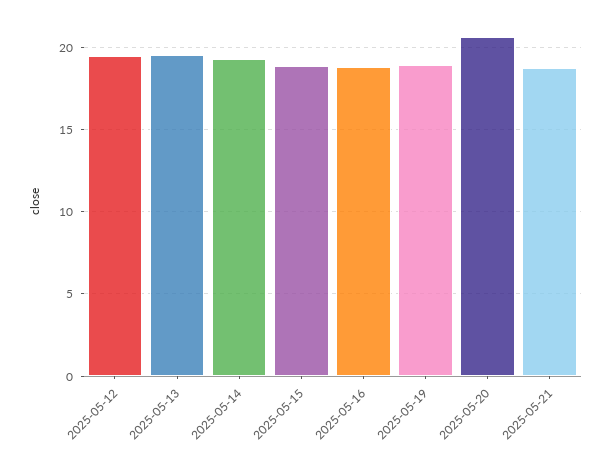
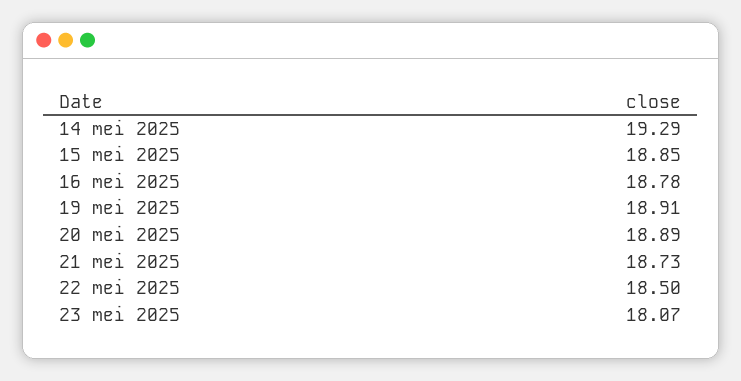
2025-05-12: 19.5 -> none
2025-05-13: 19.5 -> none
2025-05-20: 20.5 -> 18.89
22 mei 2025: none -> 18.5
23 mei 2025: none -> 18.07

